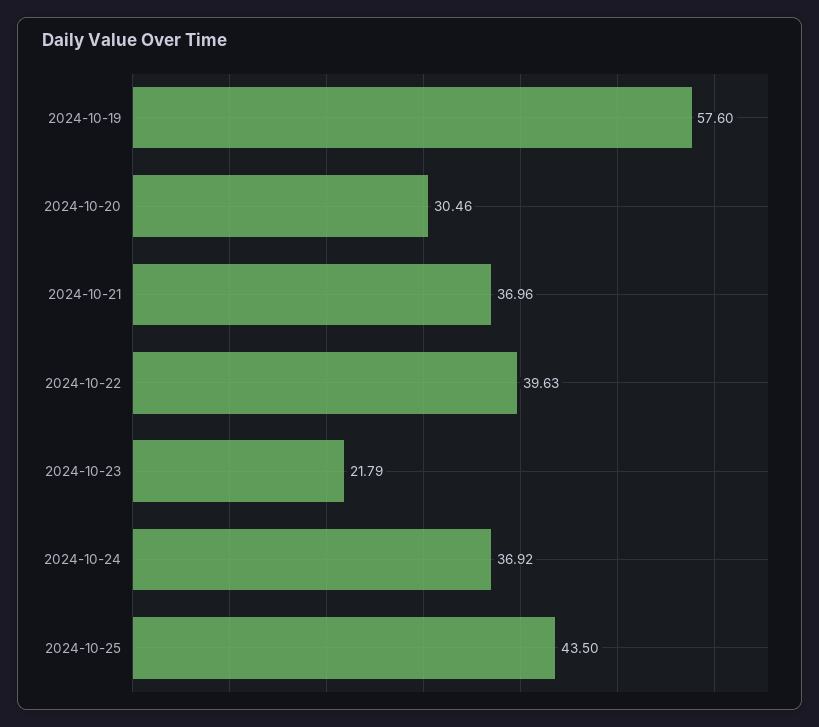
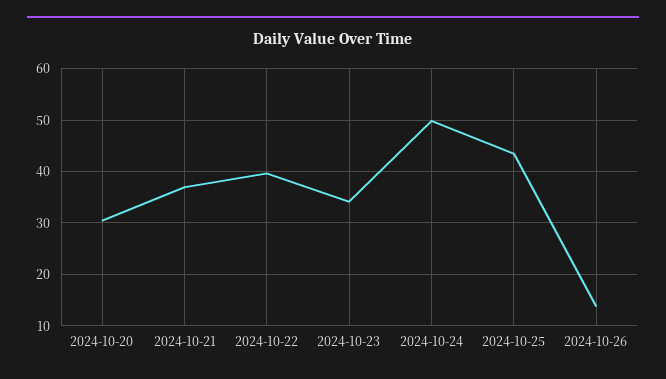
2024-10-19: 57.6 -> none
2024-10-23: 21.79 -> 34
2024-10-24: 36.92 -> 50
2024-10-26: none -> 14

